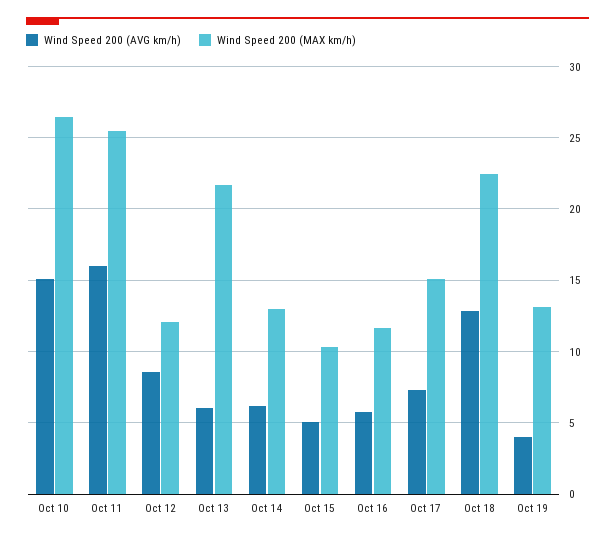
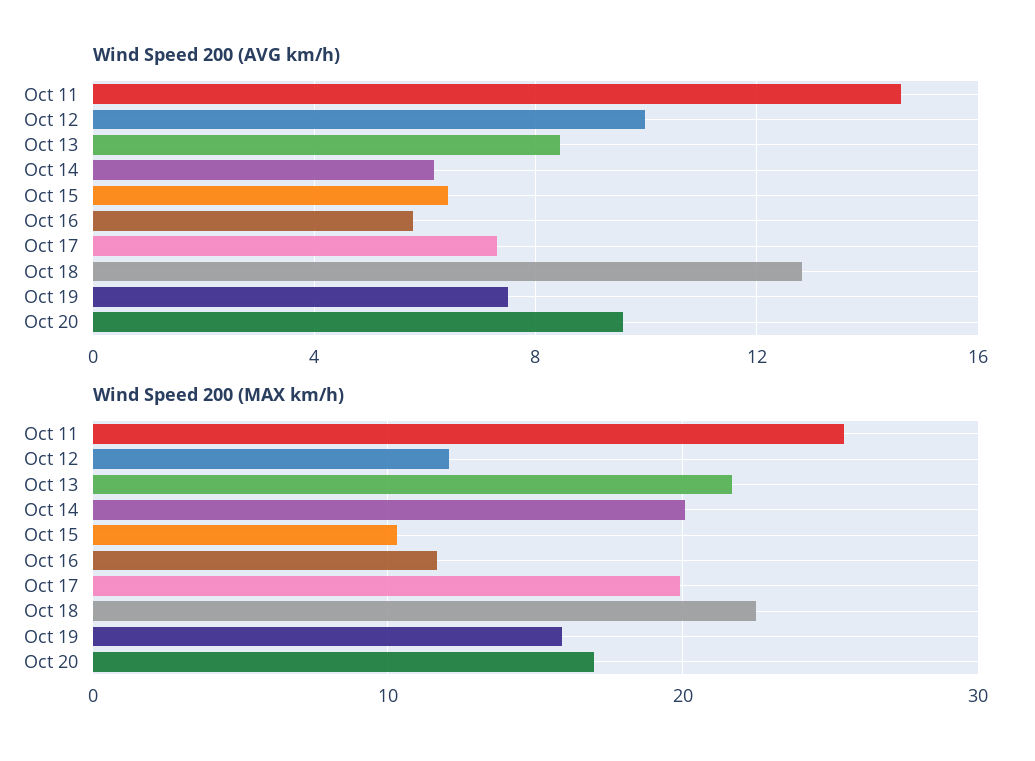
Wind Speed 200 (AVG km/h), Oct 10: 15 -> none
Wind Speed 200 (MAX km/h), Oct 10: 26.5 -> none
Wind Speed 200 (AVG km/h), Oct 11: 16 -> 14.5
Wind Speed 200 (AVG km/h), Oct 12: 8.5 -> 10
Wind Speed 200 (AVG km/h), Oct 13: 6 -> 8.5
Wind Speed 200 (MAX km/h), Oct 14: 13 -> 20
Wind Speed 200 (AVG km/h), Oct 15: 5 -> 6.5
Wind Speed 200 (MAX km/h), Oct 17: 15 -> 20
Wind Speed 200 (AVG km/h), Oct 19: 4 -> 7.5
Wind Speed 200 (MAX km/h), Oct 19: 13 -> 16
Wind Speed 200 (AVG km/h), Oct 20: none -> 9.5
Wind Speed 200 (MAX km/h), Oct 20: none -> 17

